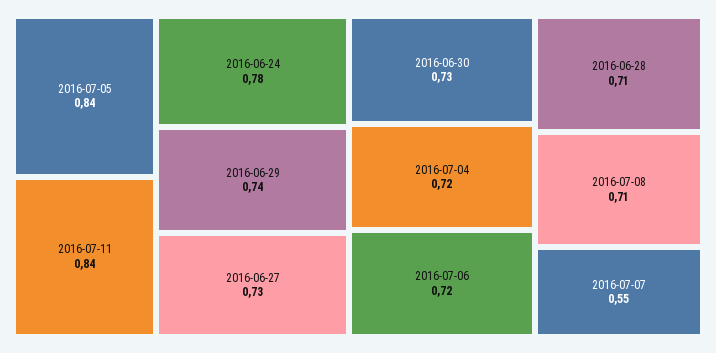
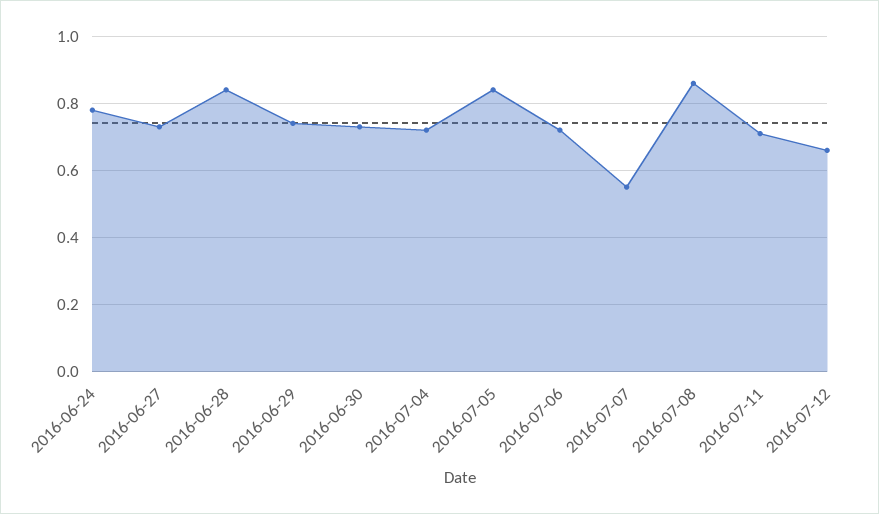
2016-07-11: 0.84 -> 0.7
2016-06-28: 0.71 -> 0.85
2016-07-08: 0.71 -> 0.85
2016-07-12: none -> 0.65

